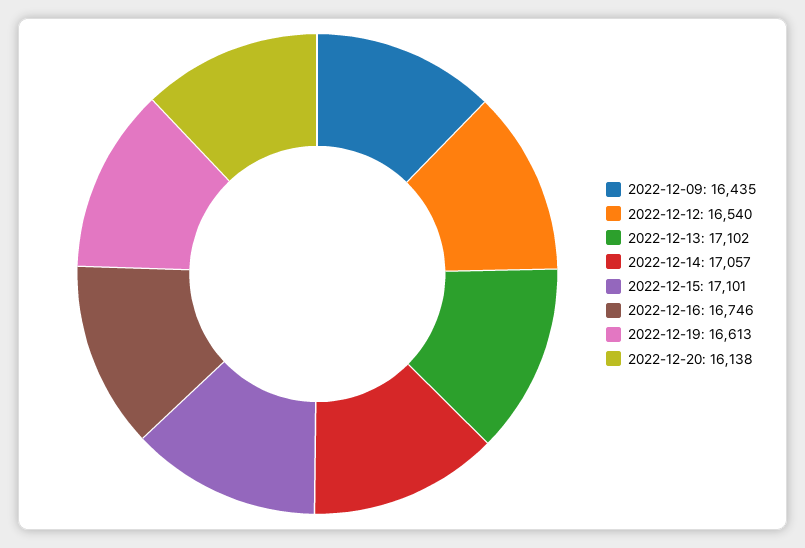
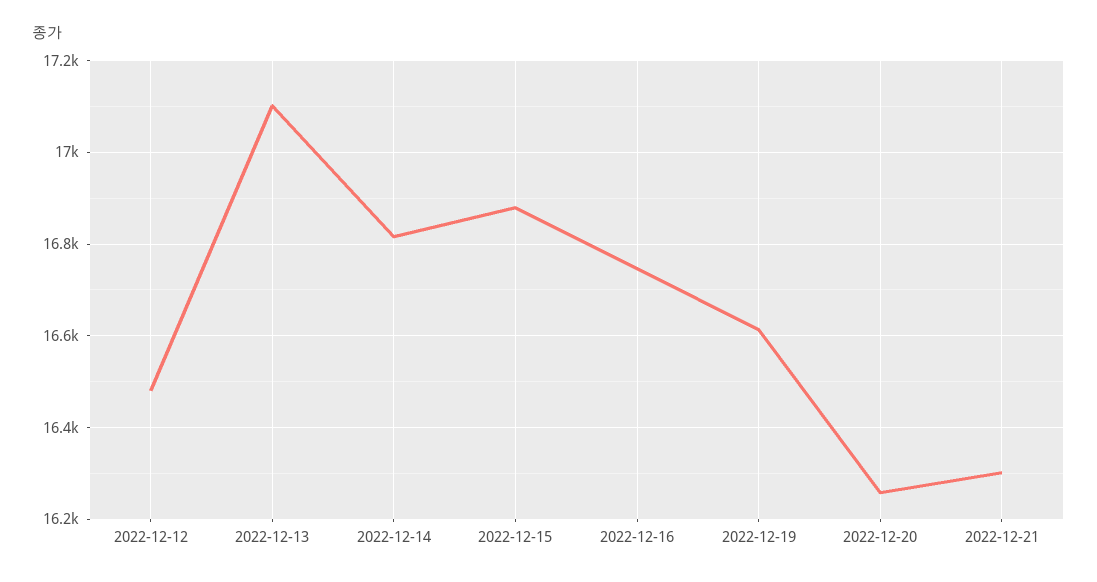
2022-12-09: 16435 -> none
2022-12-12: 16540 -> 16480
2022-12-14: 17057 -> 16820
2022-12-15: 17101 -> 16880
2022-12-20: 16138 -> 16260
2022-12-21: none -> 16300

